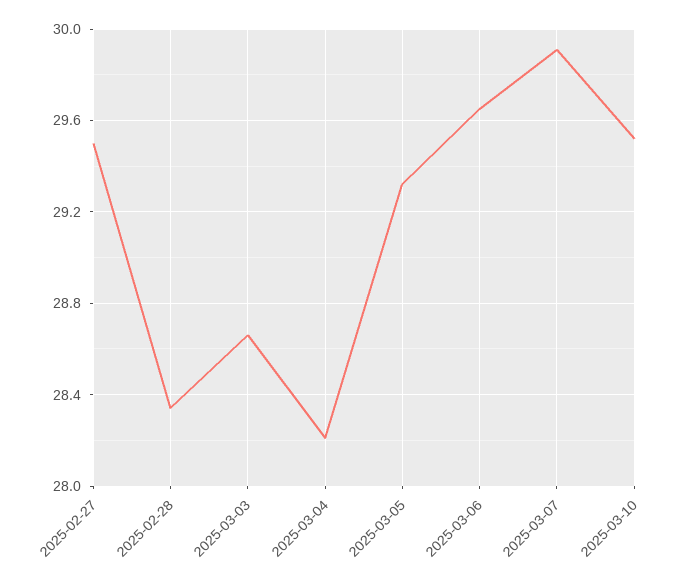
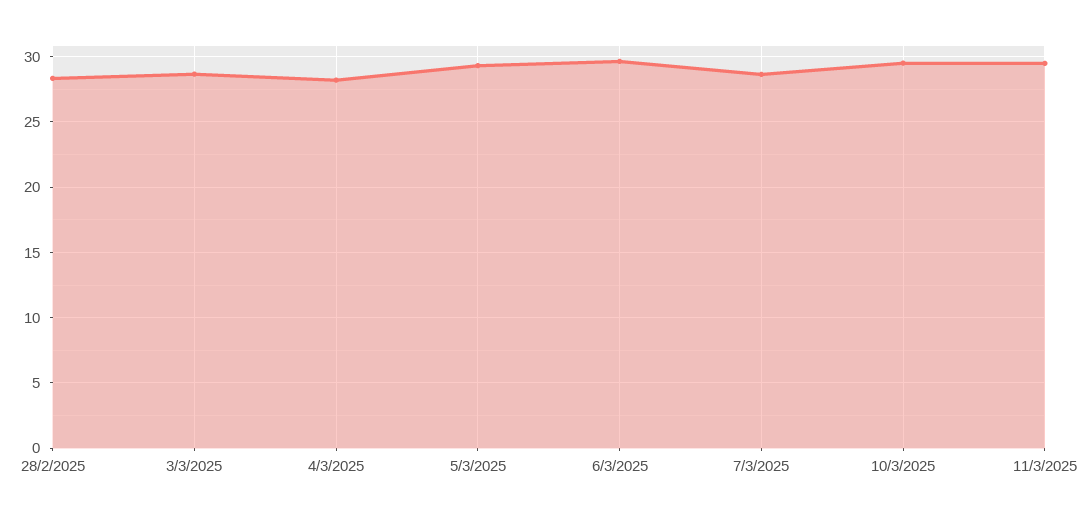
2025-02-27: 29.5 -> none
2025-03-07: 29.9 -> 28.5
11/3/2025: none -> 29.5

